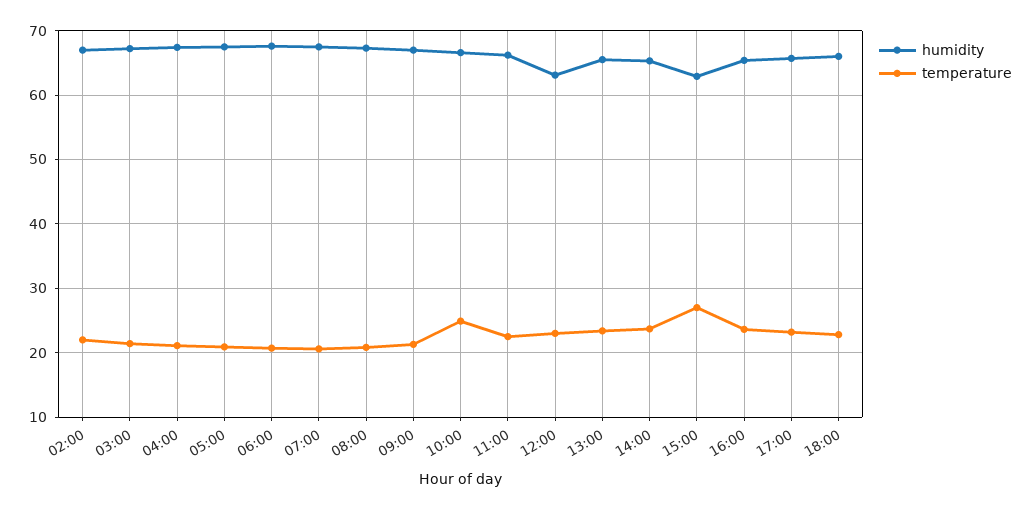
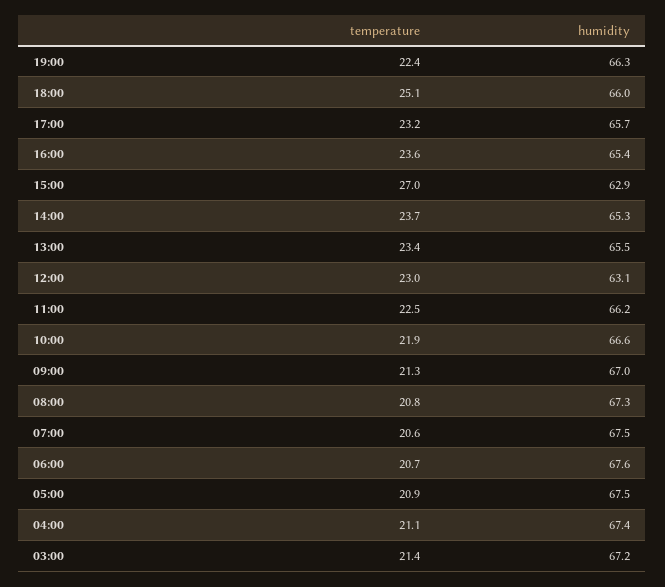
humidity, 02:00: 67 -> none
temperature, 02:00: 22 -> none
temperature, 10:00: 25 -> 21.9
temperature, 18:00: 23 -> 25.1
temperature, 19:00: none -> 22.4
humidity, 19:00: none -> 66.3

